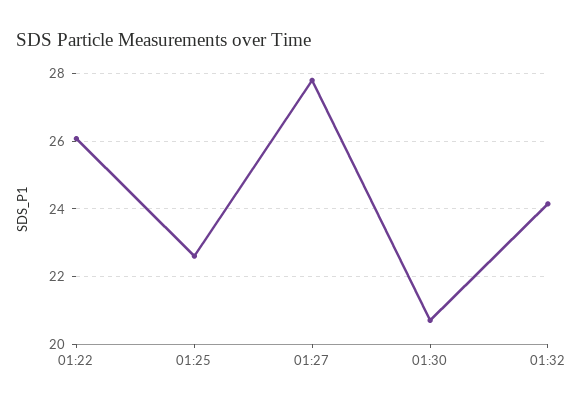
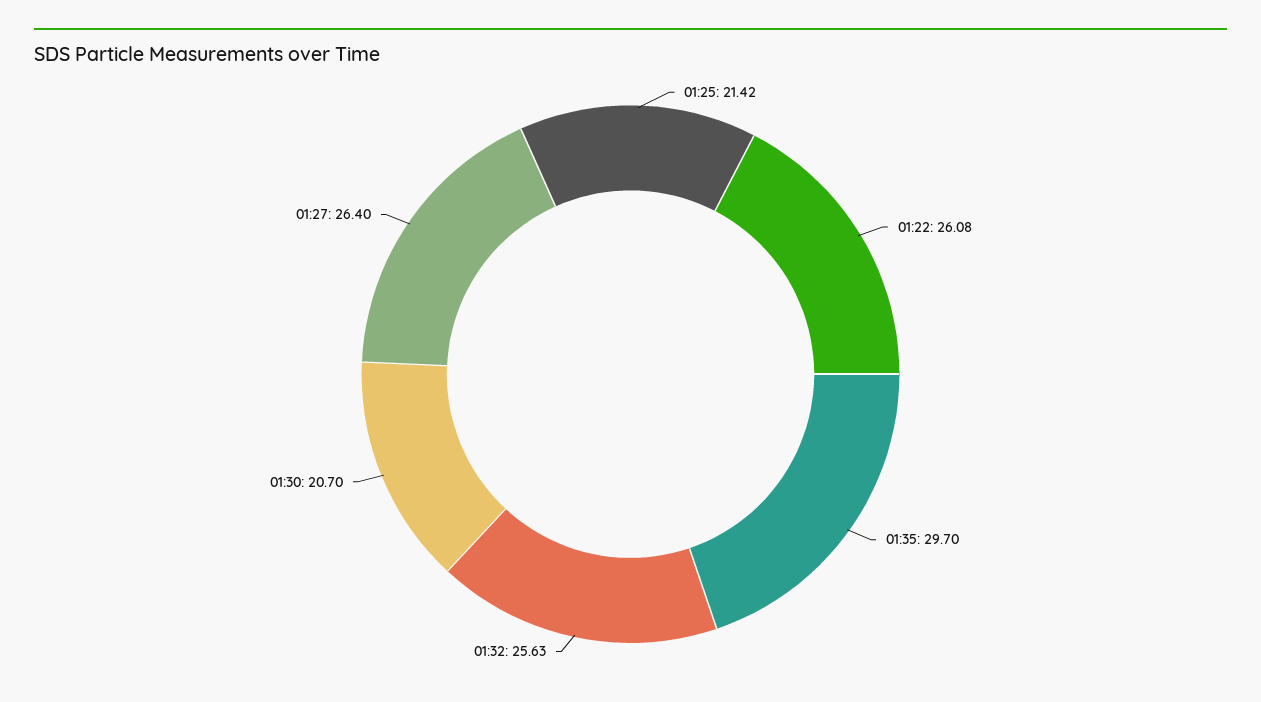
01:25: 22.6 -> 21.42
01:27: 27.8 -> 26.4
01:32: 24.2 -> 25.63
01:35: none -> 29.7

